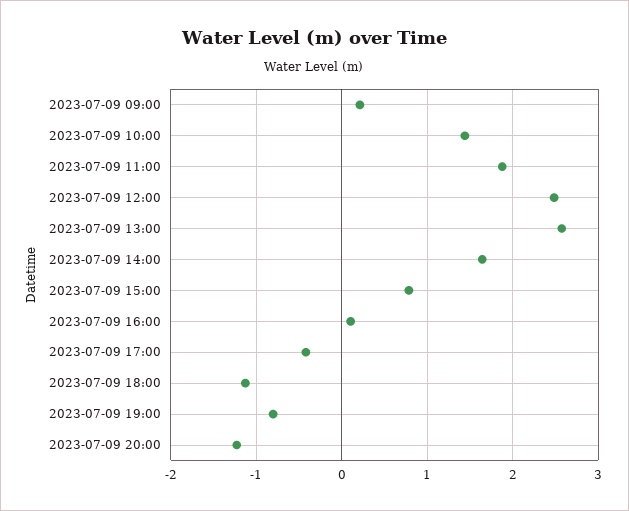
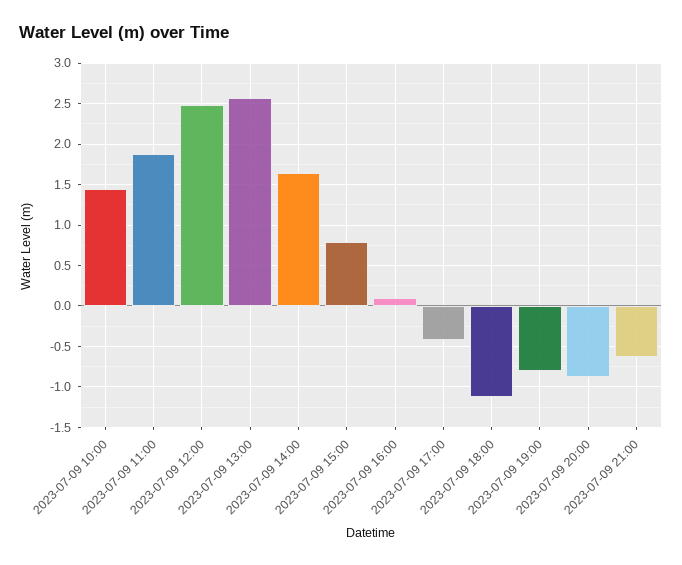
2023-07-09 09:00: 0.2 -> none
2023-07-09 20:00: -1.2 -> -0.9
2023-07-09 21:00: none -> -0.6

